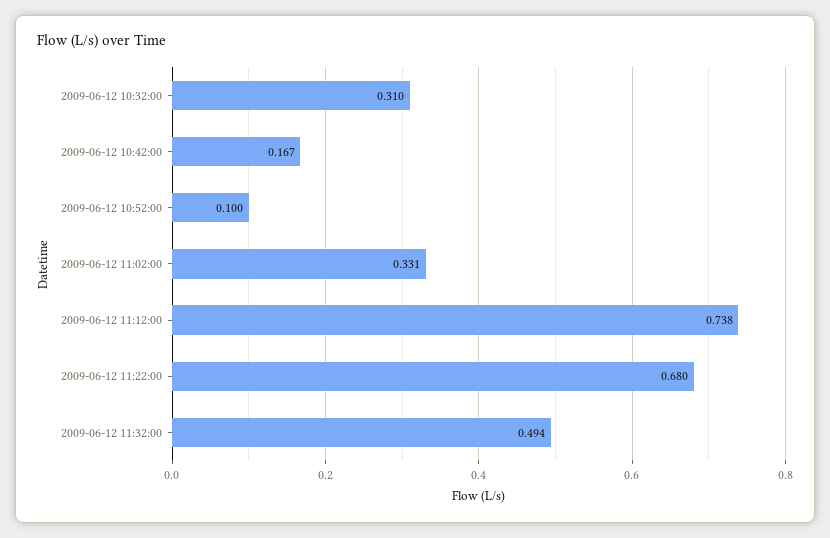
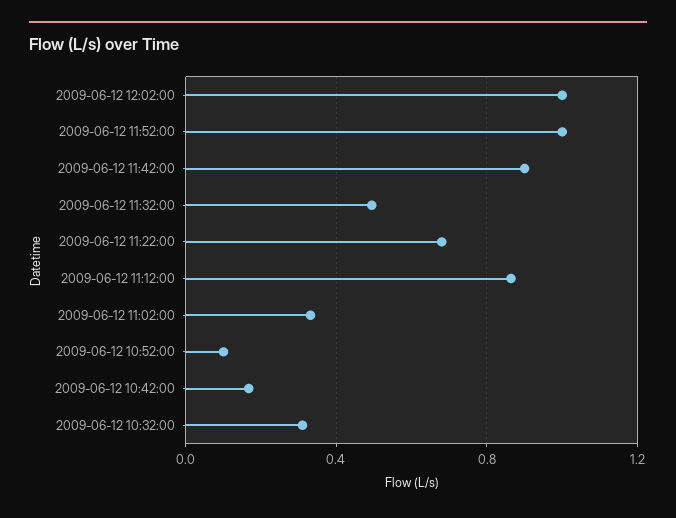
2009-06-12 11:12:00: 0.738 -> 0.85
2009-06-12 12:02:00: none -> 1
2009-06-12 11:52:00: none -> 1
2009-06-12 11:42:00: none -> 0.9

